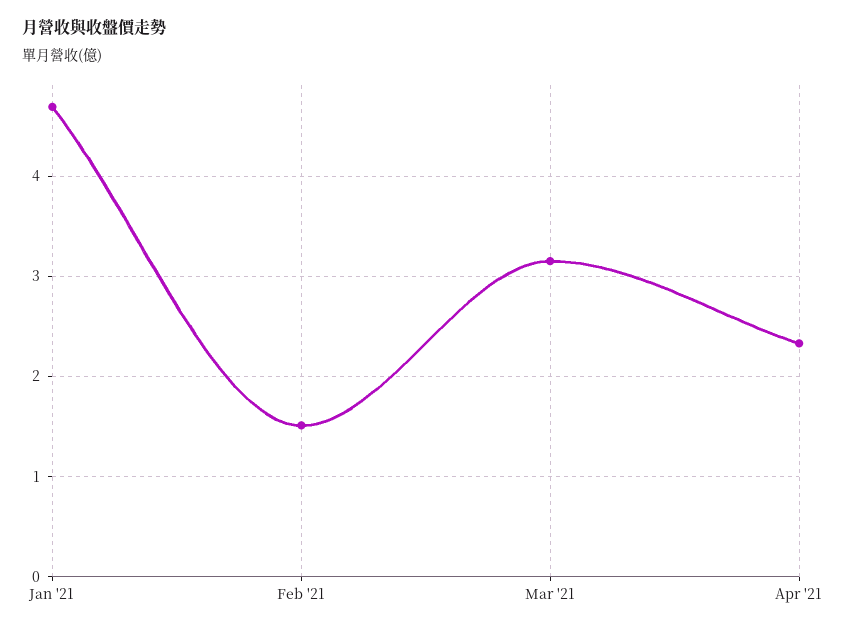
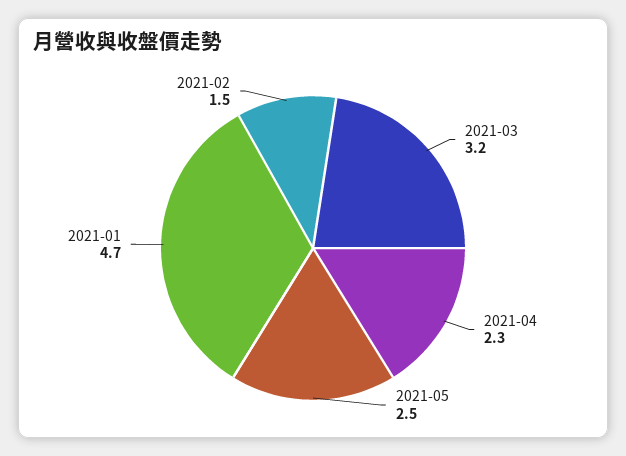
2021-05: none -> 2.5

